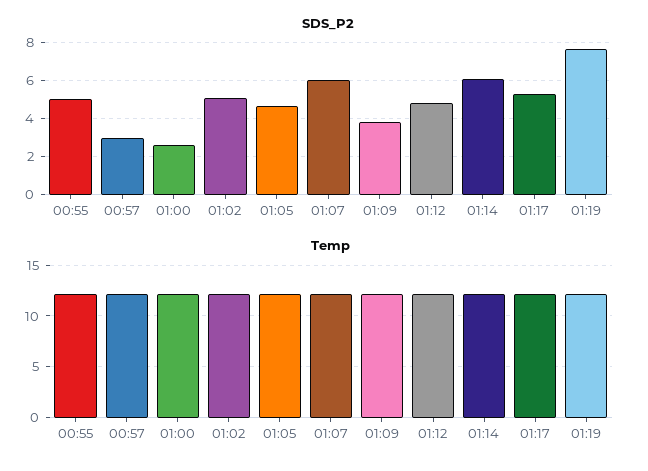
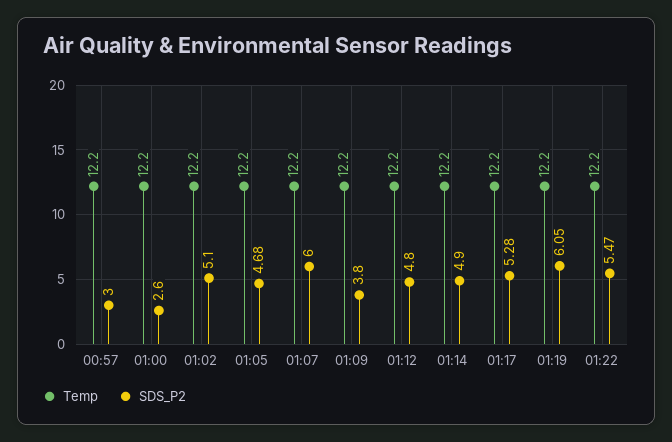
SDS_P2, 00:55: 5 -> none
SDS_P2, 01:14: 6 -> 4.9
SDS_P2, 01:19: 7.5 -> 6.05
Temp, 00:55: 12 -> none
Temp, 01:22: none -> 12.2
SDS_P2, 01:22: none -> 5.47

